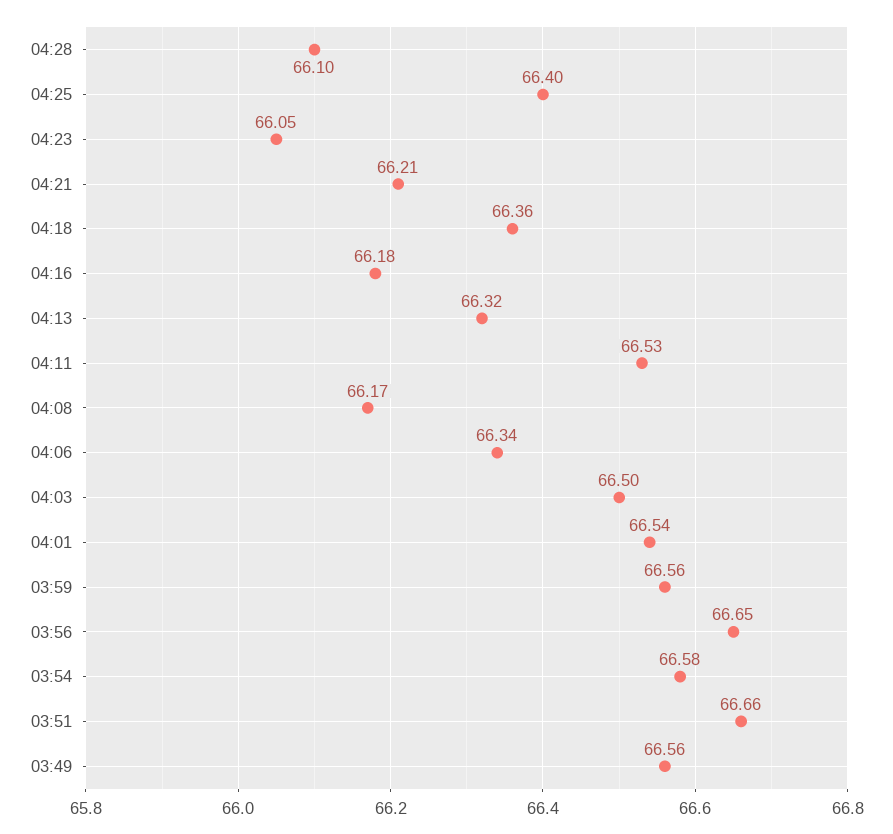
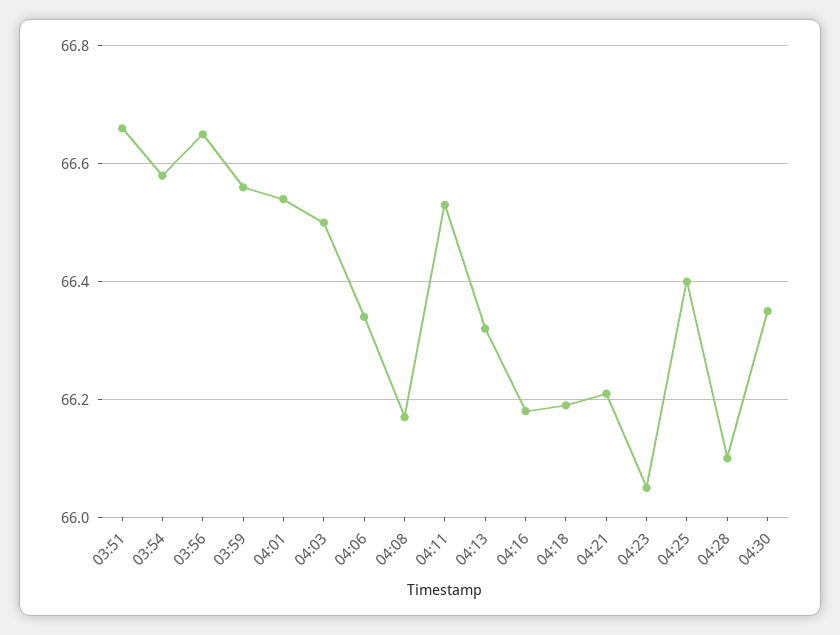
04:18: 66.36 -> 66.2
03:49: 66.56 -> none
04:30: none -> 66.35

